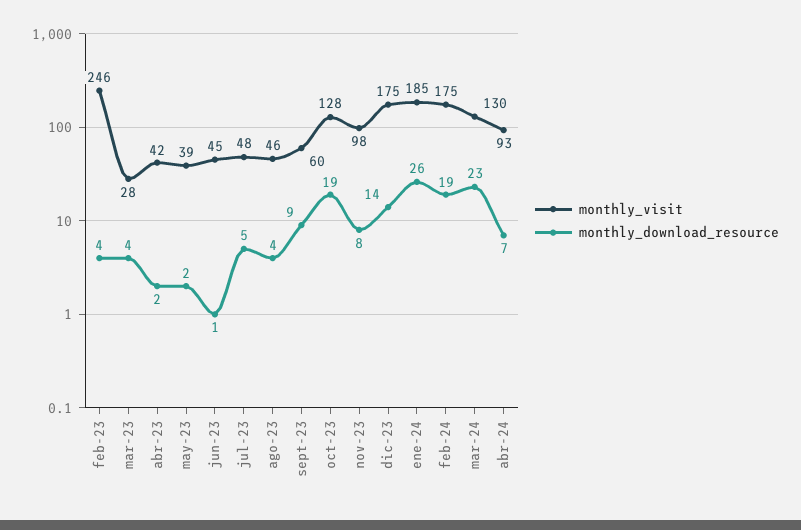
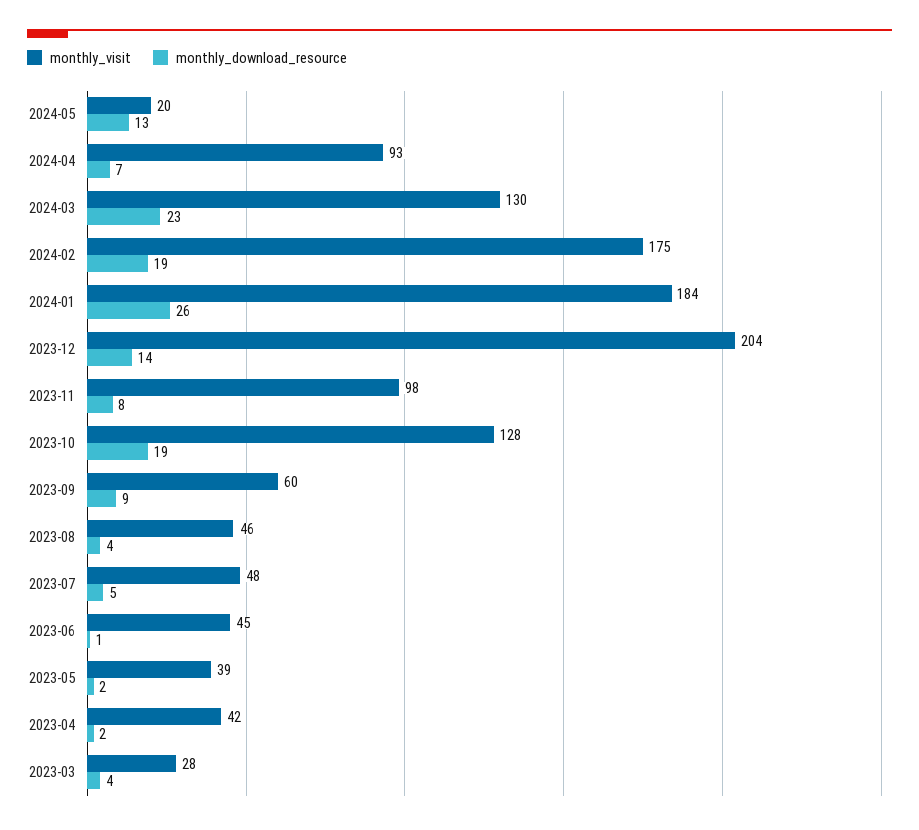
monthly_visit, feb-23: 246 -> none
monthly_download_resource, feb-23: 4 -> none
monthly_visit, dic-23: 175 -> 204
monthly_visit, ene-24: 185 -> 184
monthly_visit, 2024-05: none -> 20
monthly_download_resource, 2024-05: none -> 13

